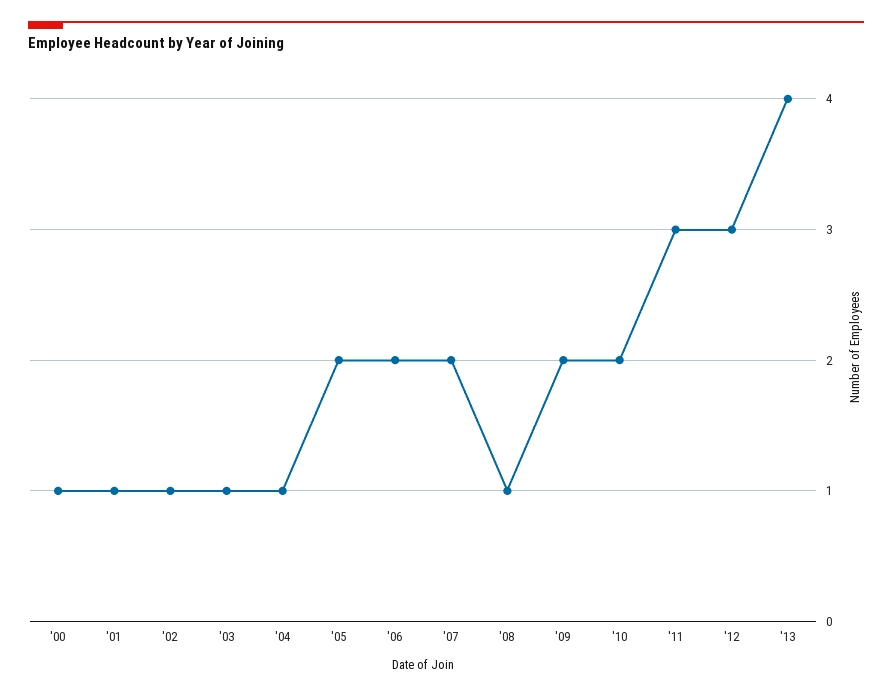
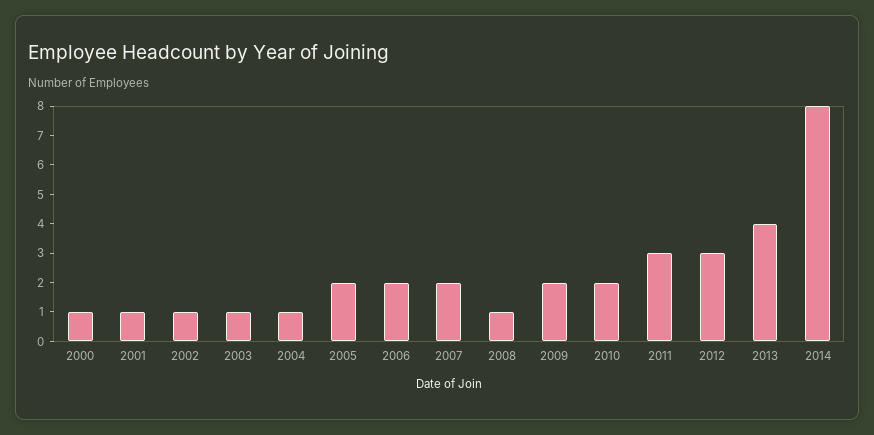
2014: none -> 8

